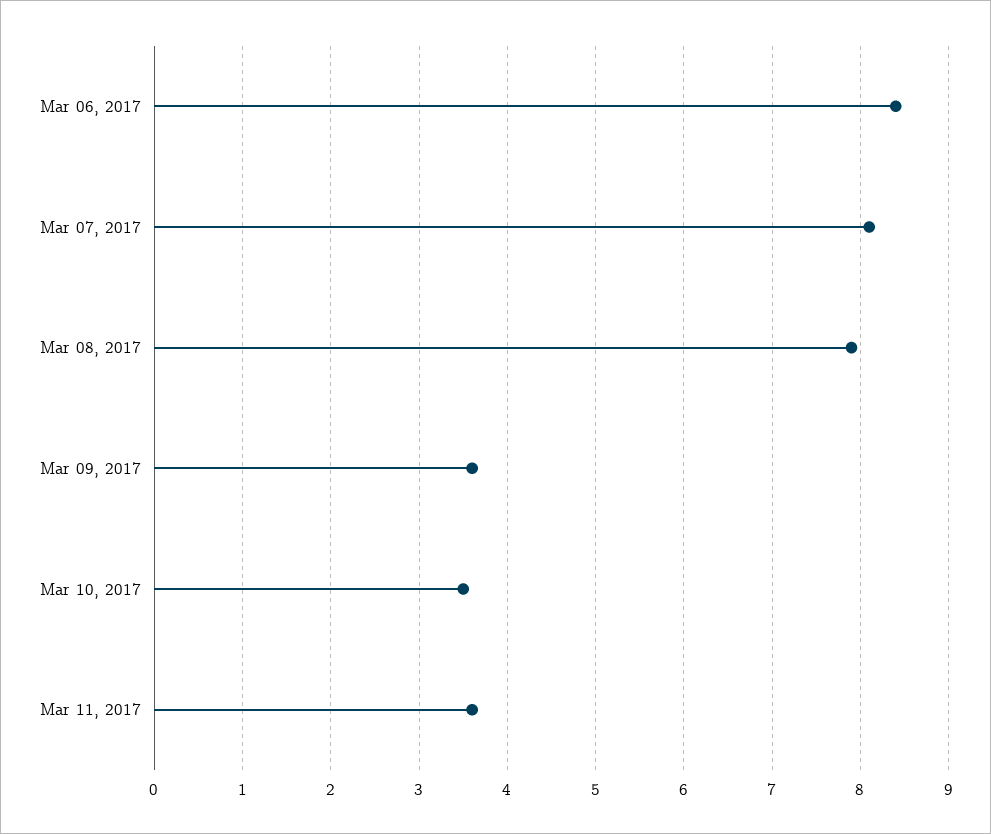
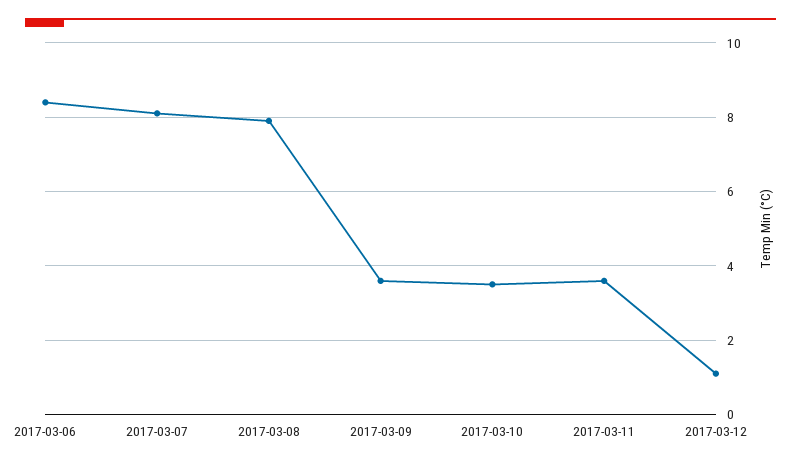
2017-03-12: none -> 1

